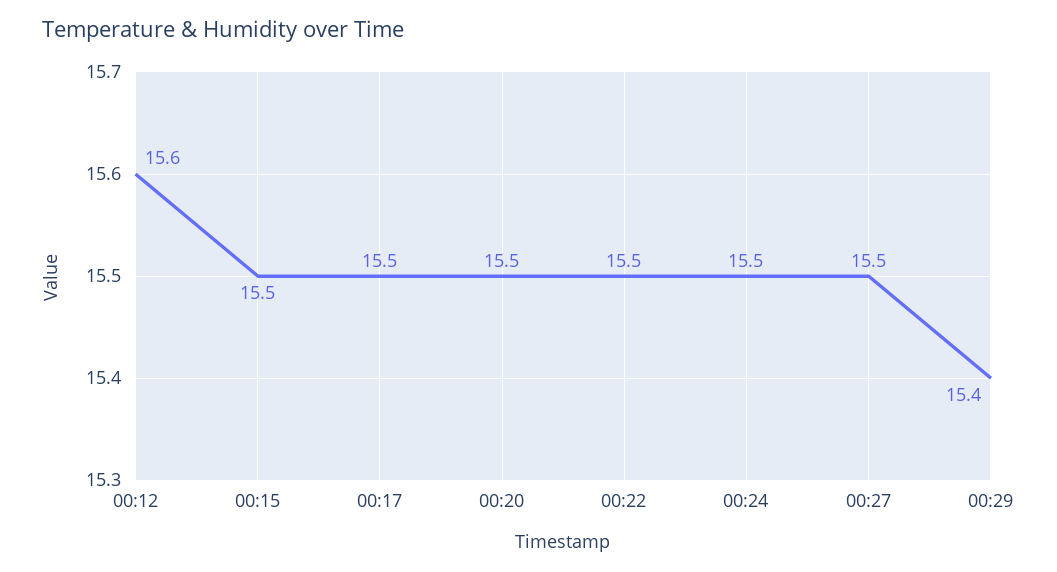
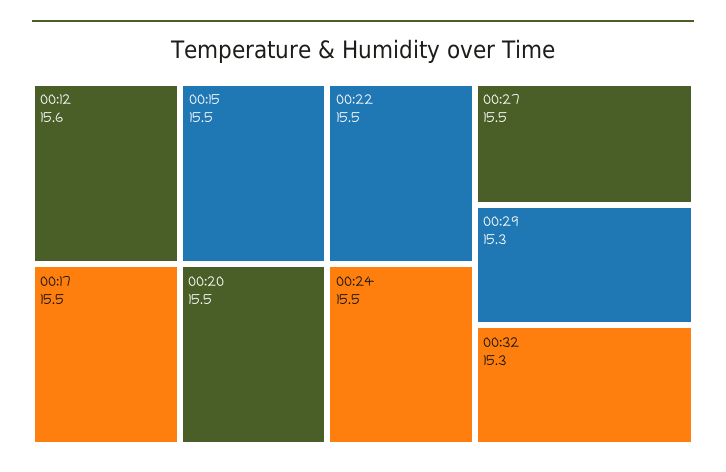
00:29: 15.4 -> 15.3
00:32: none -> 15.3

